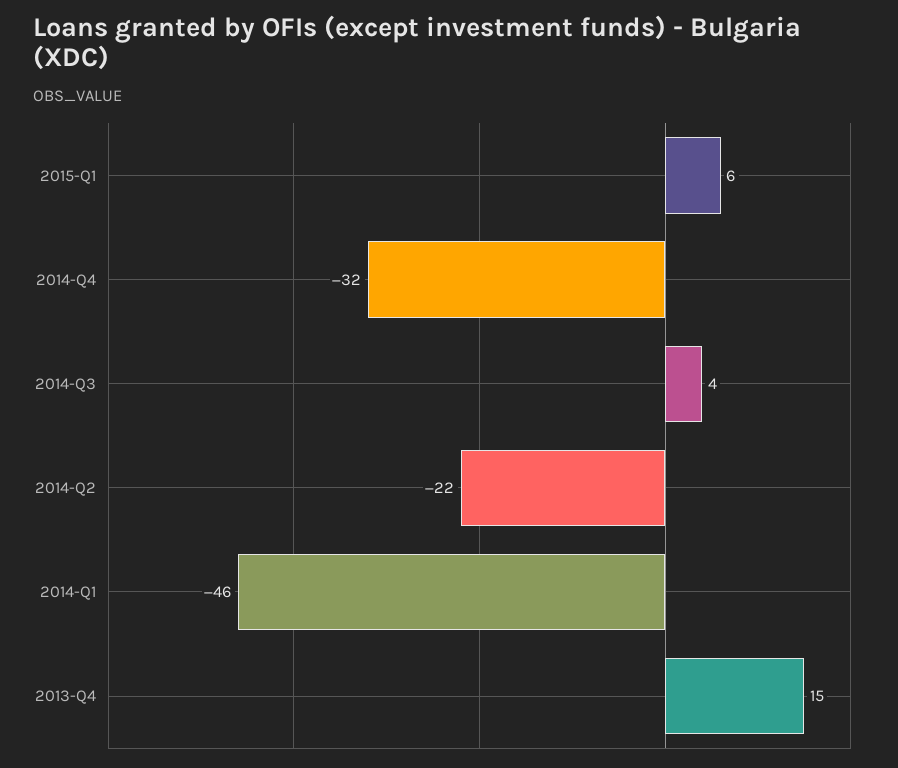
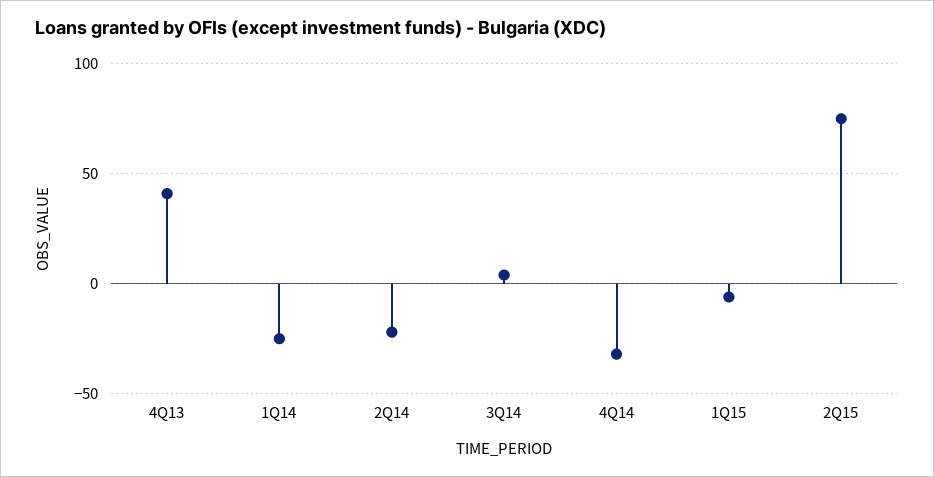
2015-Q1: 6 -> -5
2014-Q1: -46 -> -25
2013-Q4: 15 -> 40
2Q15: none -> 75

